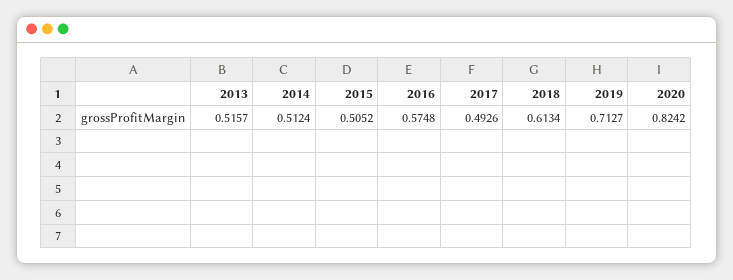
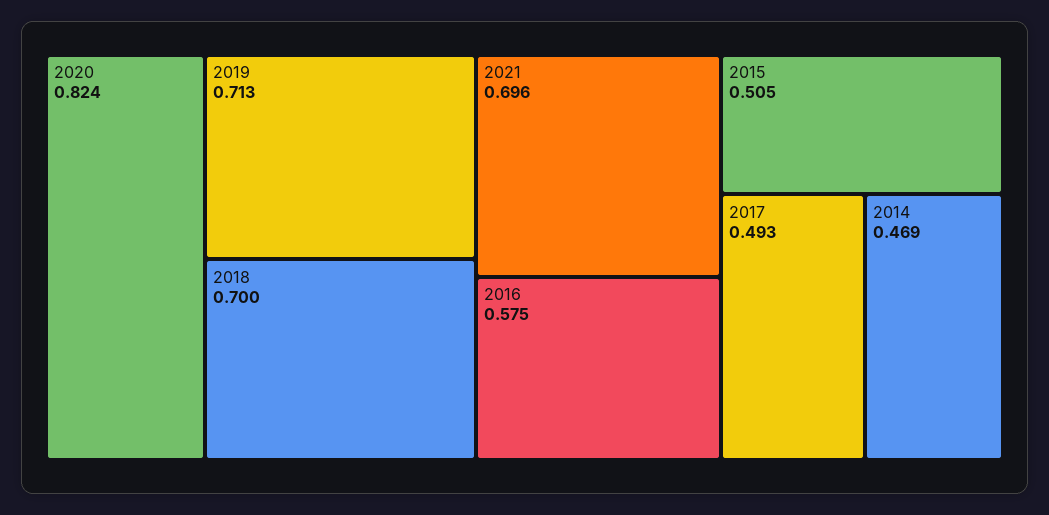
2013: 0.5157 -> none
2014: 0.5124 -> 0.469
2018: 0.6134 -> 0.7
2021: none -> 0.696

